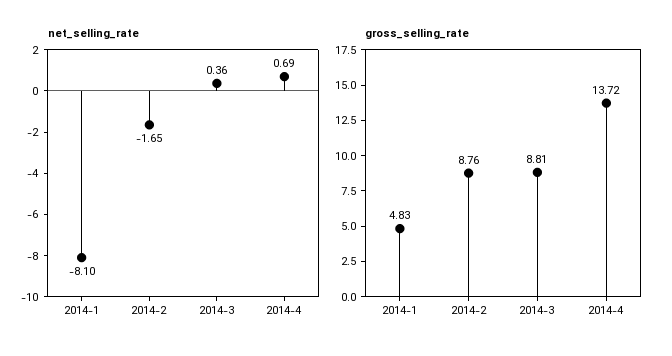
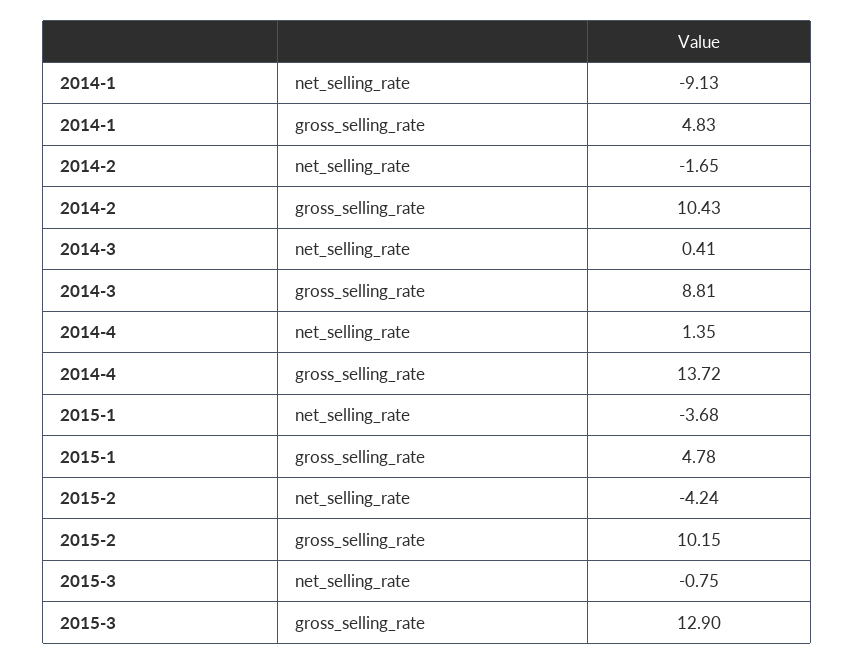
net_selling_rate, 2014-1: -8.1 -> -9.13
net_selling_rate, 2014-3: 0.36 -> 0.41
net_selling_rate, 2014-4: 0.69 -> 1.35
gross_selling_rate, 2014-2: 8.76 -> 10.43
net_selling_rate, 2015-1: none -> -3.68
gross_selling_rate, 2015-1: none -> 4.78
net_selling_rate, 2015-2: none -> -4.24
gross_selling_rate, 2015-2: none -> 10.15
net_selling_rate, 2015-3: none -> -0.75
gross_selling_rate, 2015-3: none -> 12.9

